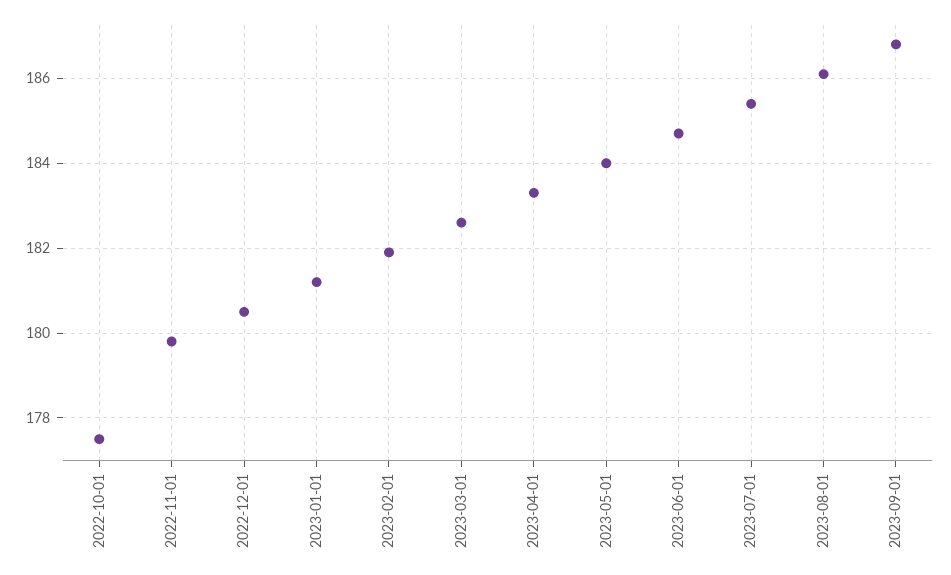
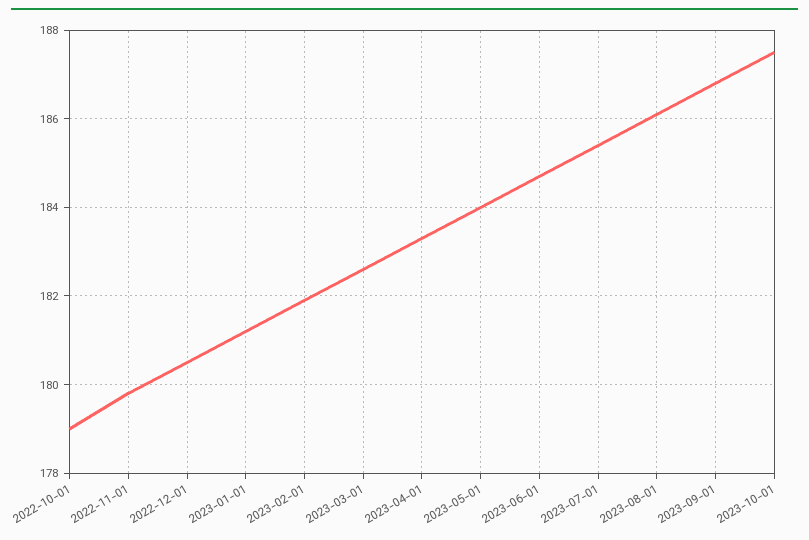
2022-10-01: 177.5 -> 179
2023-10-01: none -> 187.5

